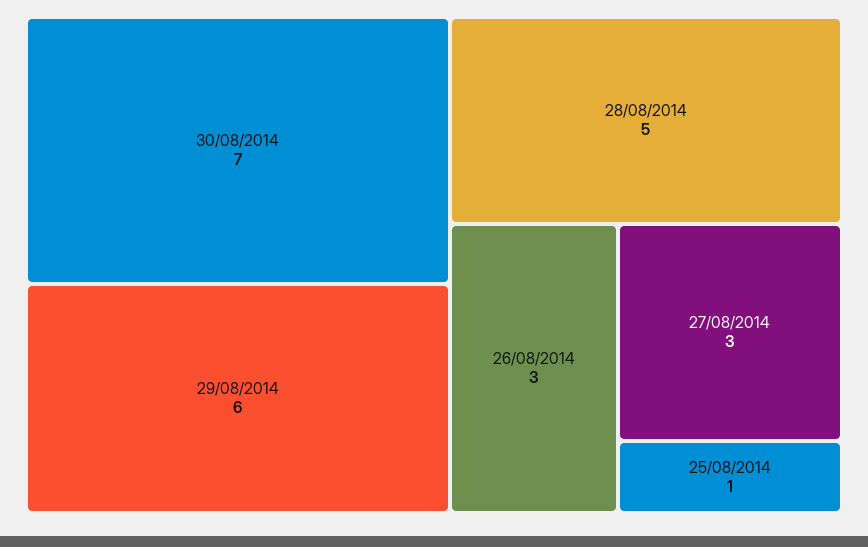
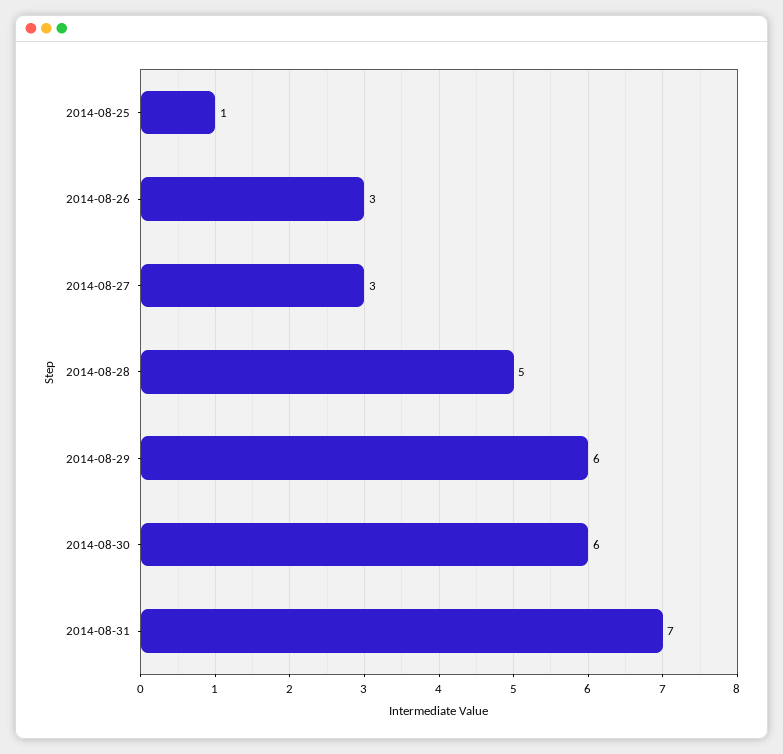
30/08/2014: 7 -> 6
2014-08-31: none -> 7

